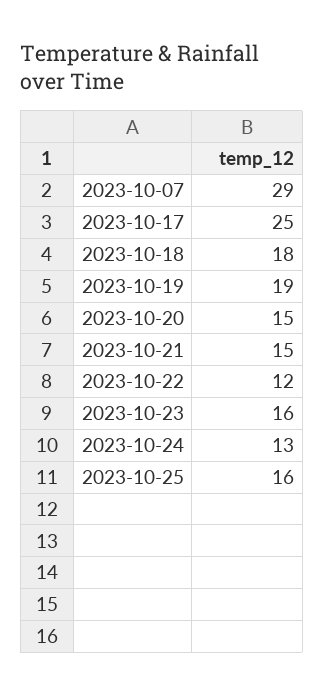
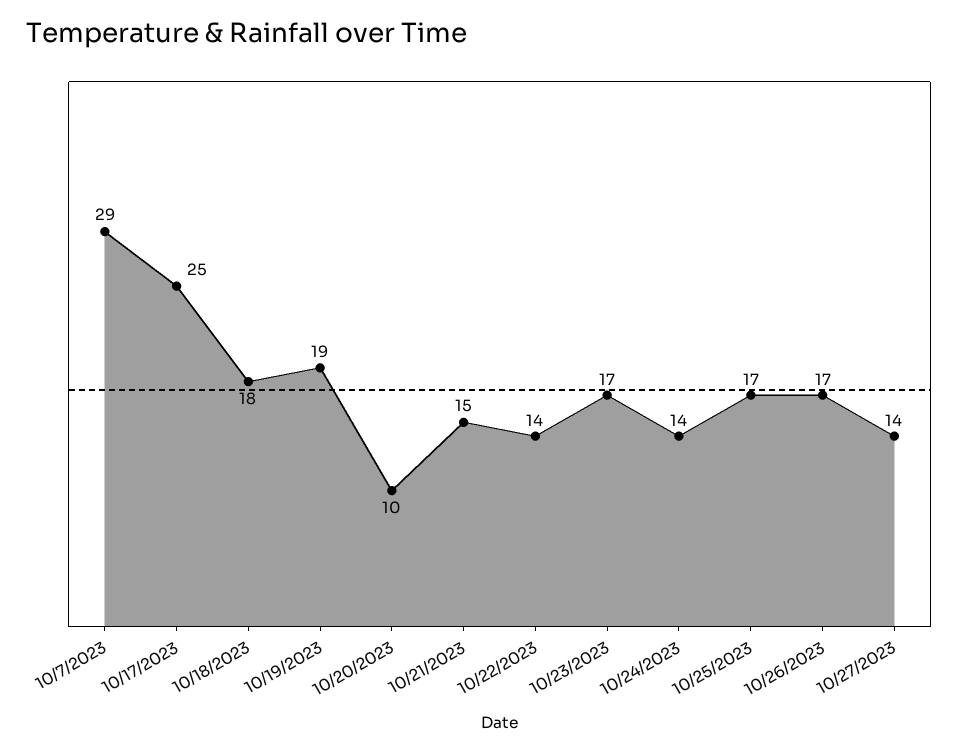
2023-10-20: 15 -> 10
2023-10-22: 12 -> 14
2023-10-23: 16 -> 17
2023-10-24: 13 -> 14
2023-10-25: 16 -> 17
10/26/2023: none -> 17
10/27/2023: none -> 14

